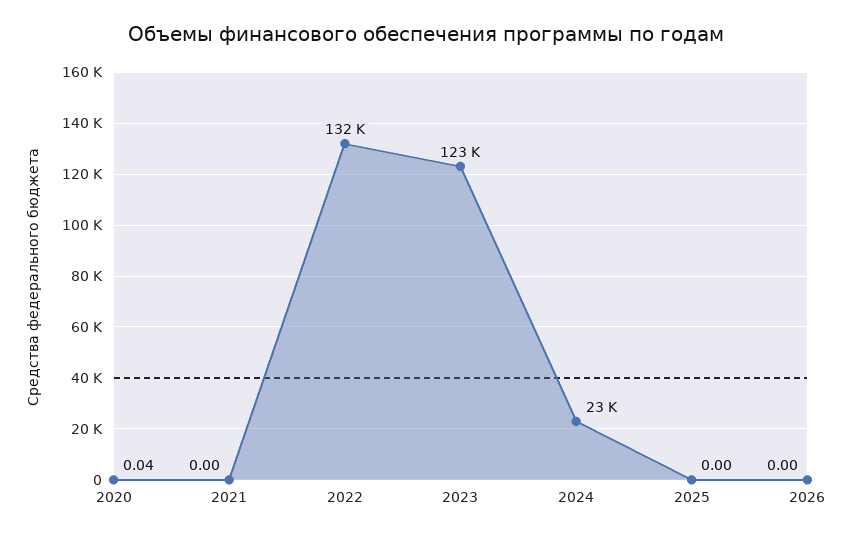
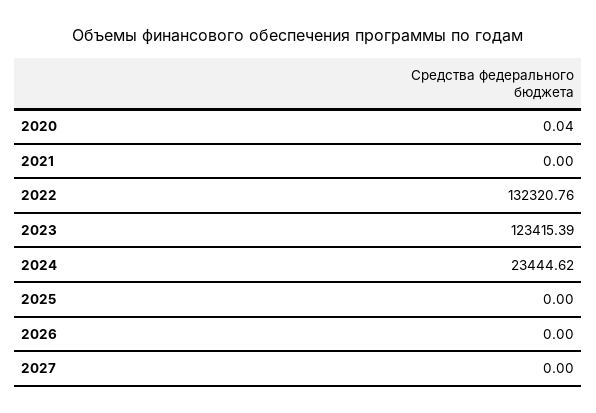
2027: none -> 0

